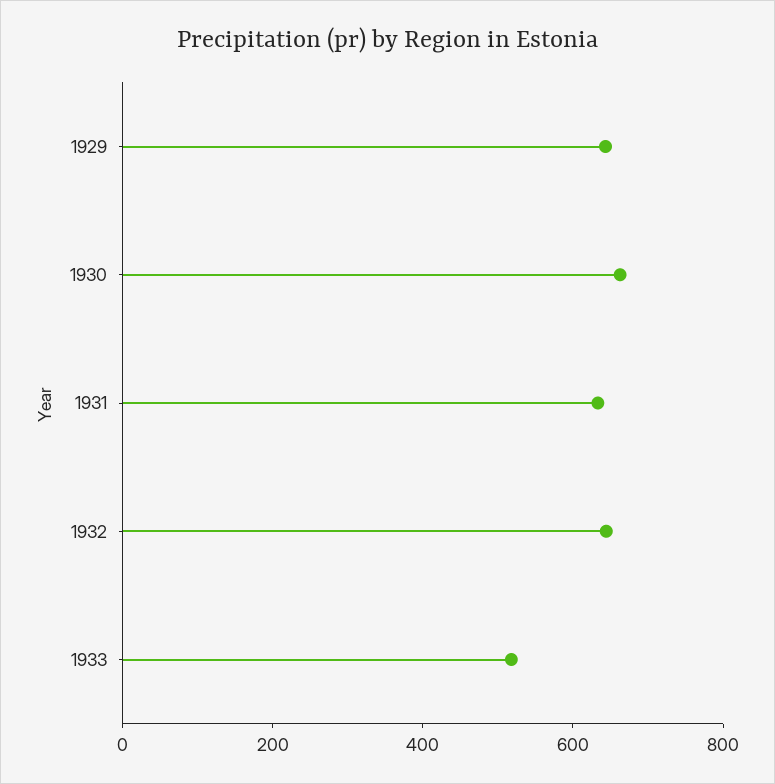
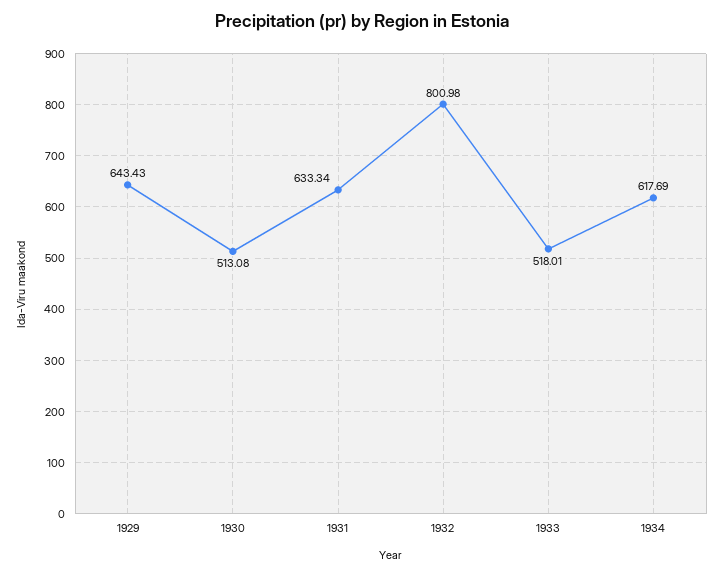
1930: 650 -> 513.08
1932: 650 -> 800.98
1934: none -> 617.69

